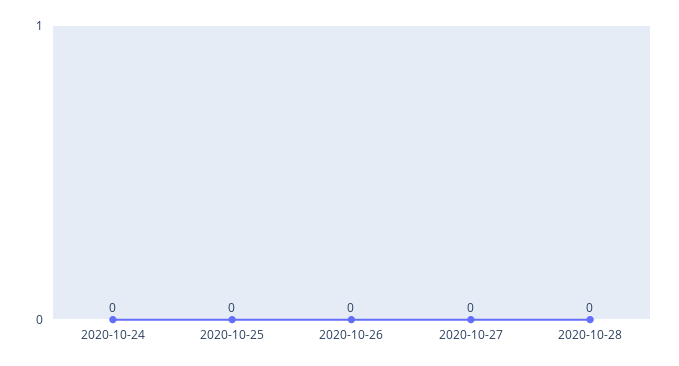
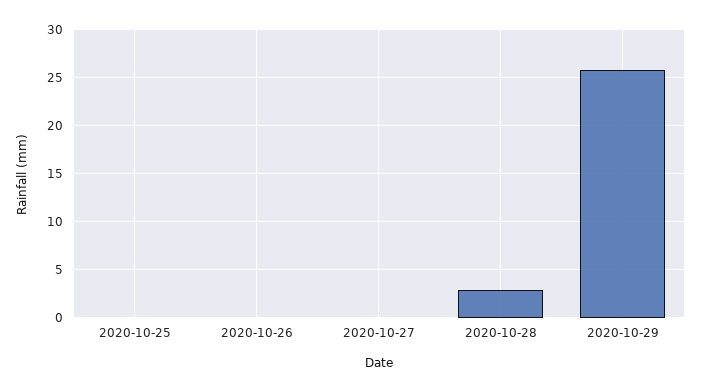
2020-10-24: 0 -> none
2020-10-28: 0 -> 3
2020-10-29: none -> 26

